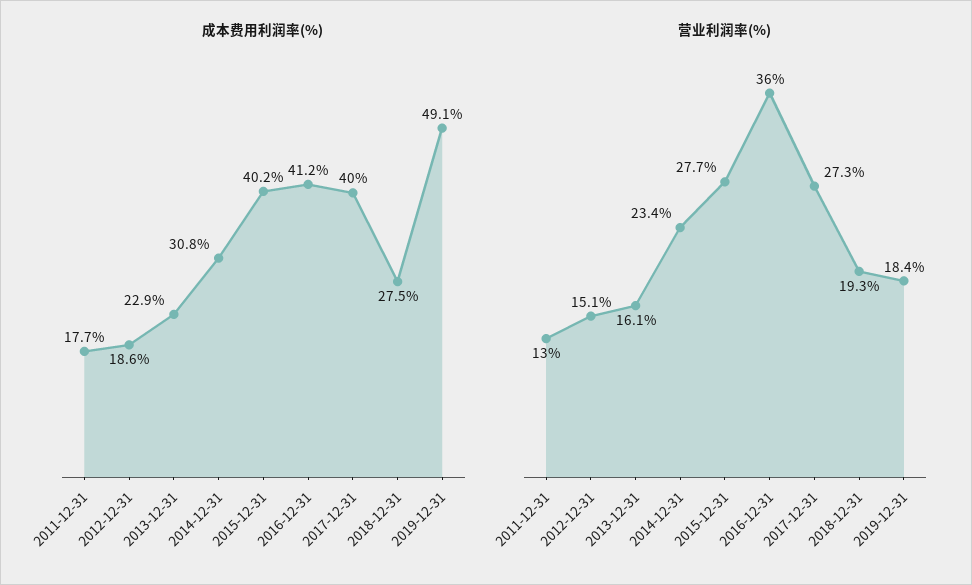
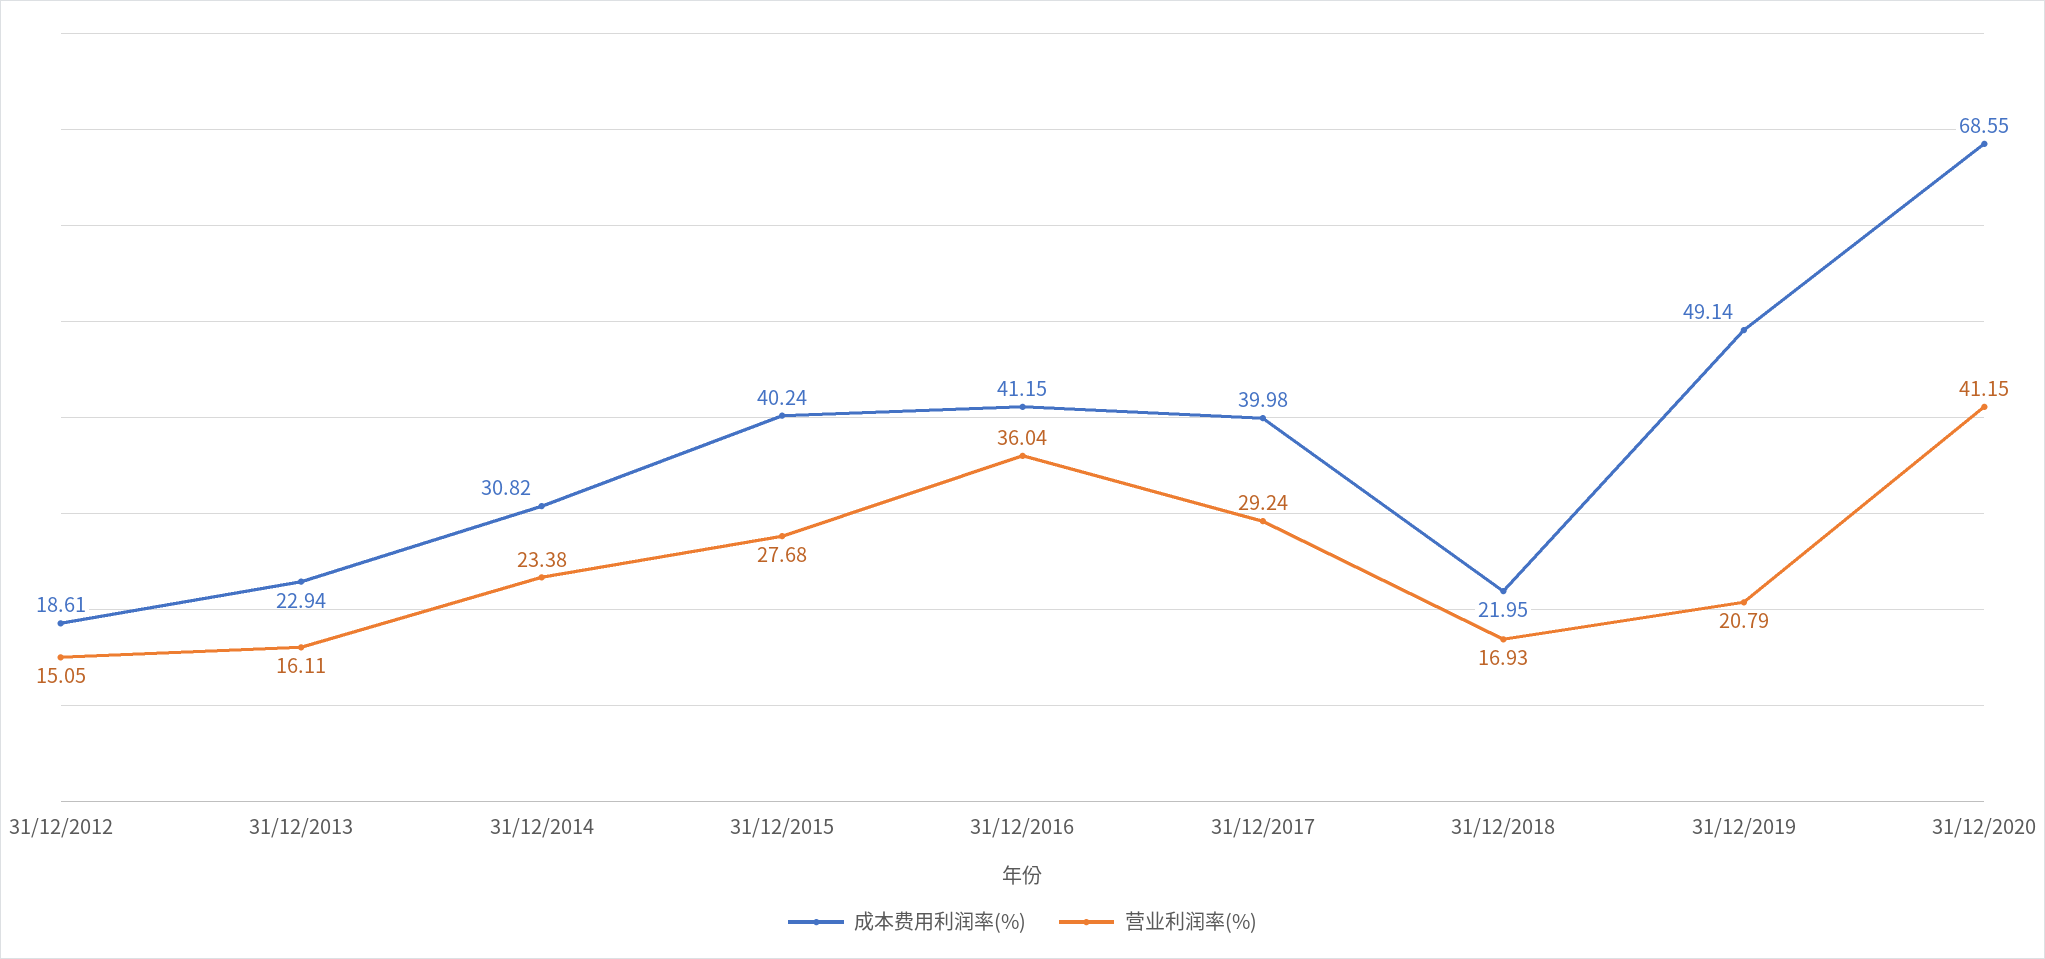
成本费用利润率(%), 2011-12-31: 17.7 -> none
成本费用利润率(%), 2018-12-31: 27.5 -> 21.95
营业利润率(%), 2011-12-31: 13 -> none
营业利润率(%), 2017-12-31: 27.3 -> 29.24
营业利润率(%), 2018-12-31: 19.3 -> 16.93
营业利润率(%), 2019-12-31: 18.4 -> 20.79
成本费用利润率(%), 31/12/2020: none -> 68.55
营业利润率(%), 31/12/2020: none -> 41.15

